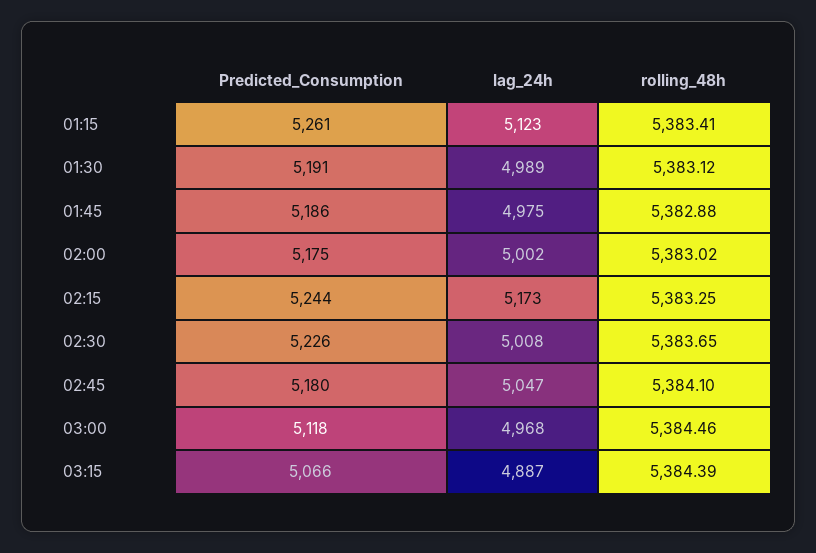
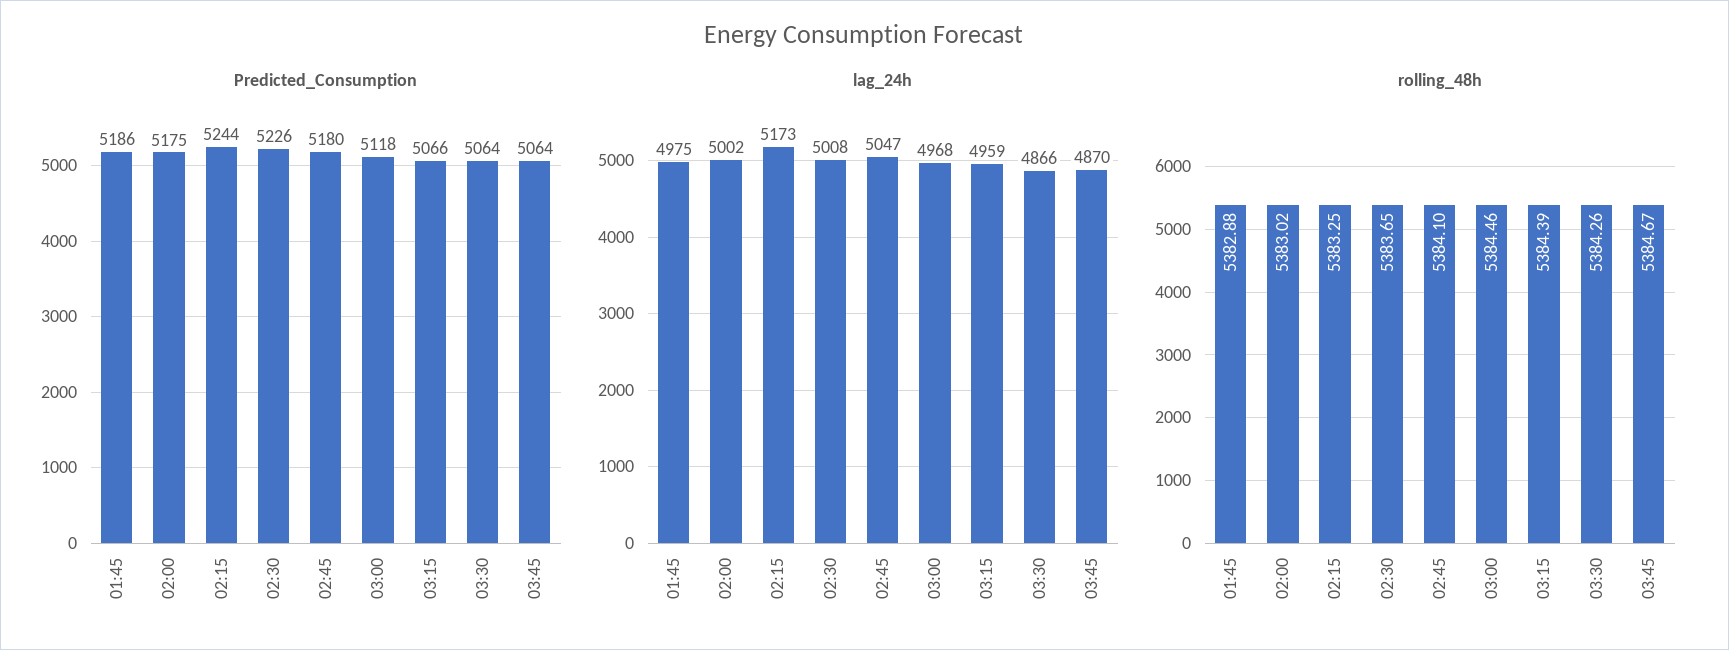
Predicted_Consumption, 01:15: 5261 -> none
lag_24h, 01:15: 5123 -> none
rolling_48h, 01:15: 5383.41 -> none
Predicted_Consumption, 01:30: 5191 -> none
lag_24h, 01:30: 4989 -> none
rolling_48h, 01:30: 5383.12 -> none
lag_24h, 03:15: 4887 -> 4959
Predicted_Consumption, 03:30: none -> 5064
Predicted_Consumption, 03:45: none -> 5064
lag_24h, 03:30: none -> 4866
lag_24h, 03:45: none -> 4870
rolling_48h, 03:30: none -> 5384.26
rolling_48h, 03:45: none -> 5384.67

